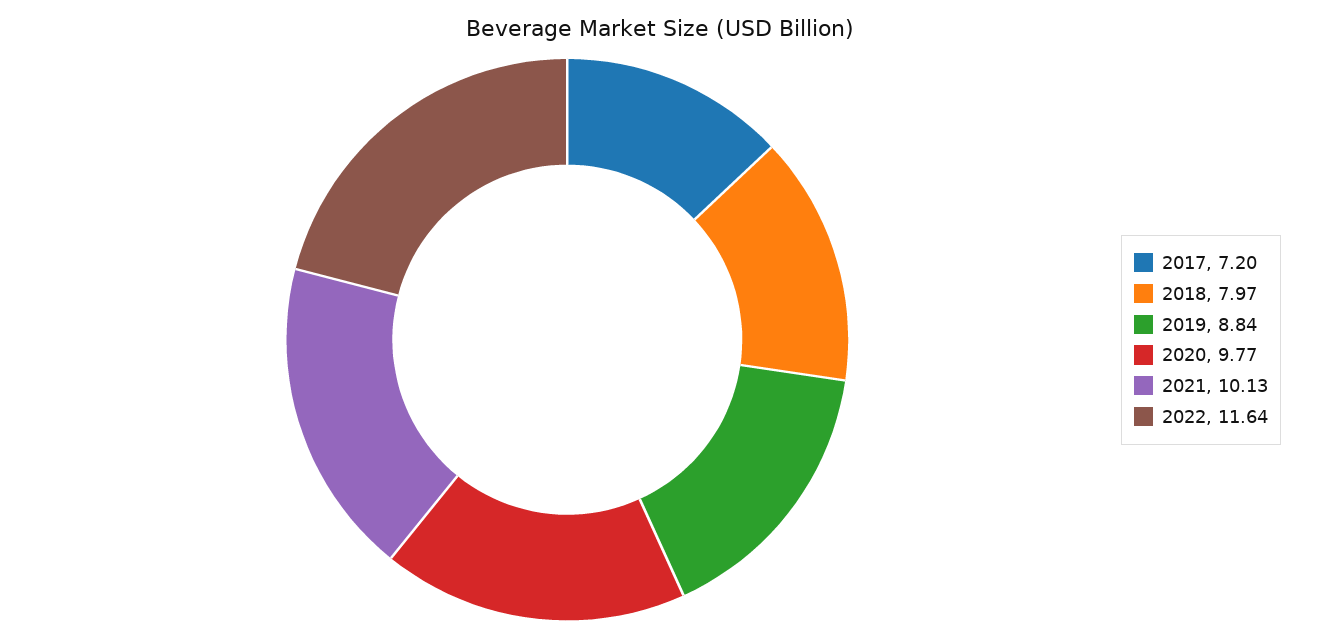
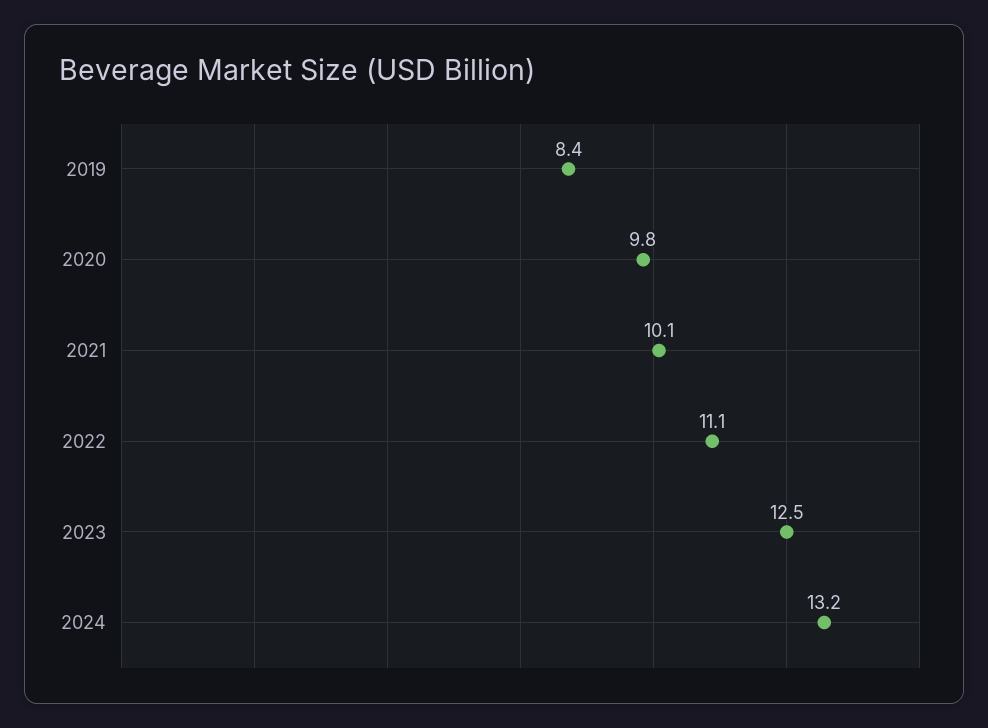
2017: 7.2 -> none
2018: 7.97 -> none
2019: 8.84 -> 8.4
2022: 11.64 -> 11.1
2023: none -> 12.5
2024: none -> 13.2

